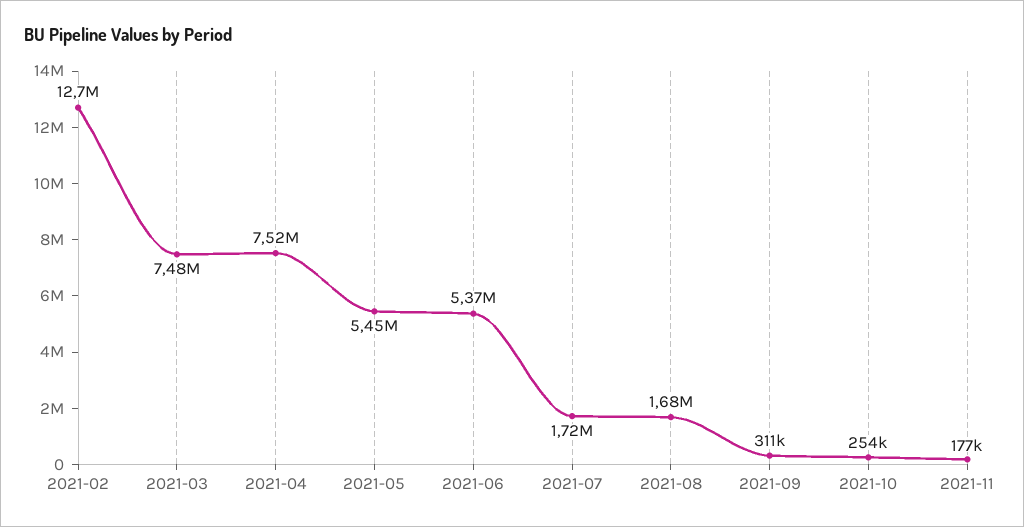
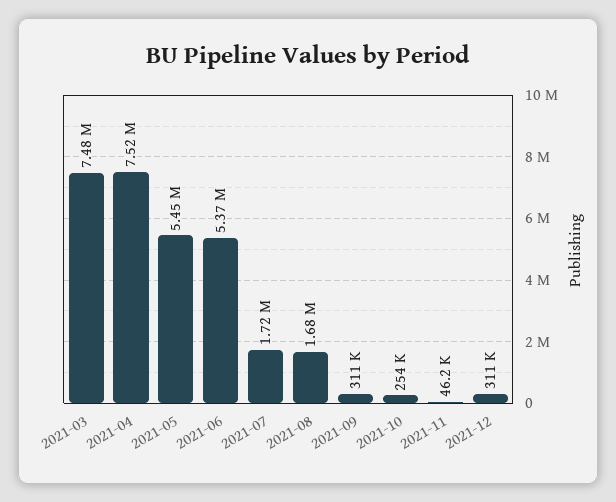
2021-02: 12700000 -> none
2021-11: 177000 -> 46200
2021-12: none -> 311000

